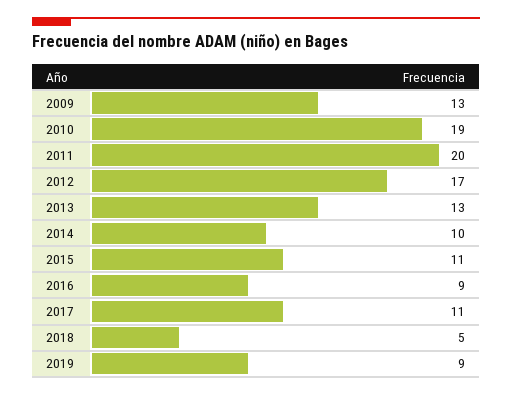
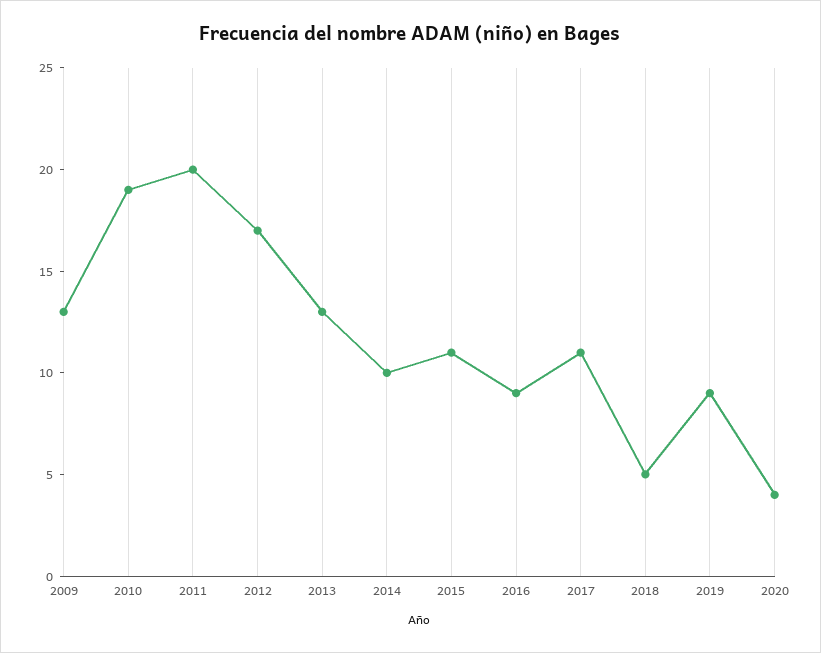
2020: none -> 4

